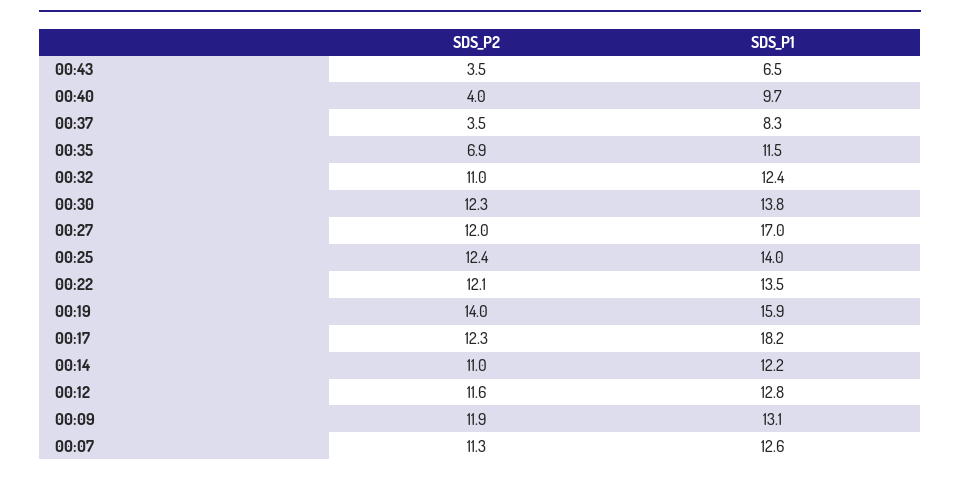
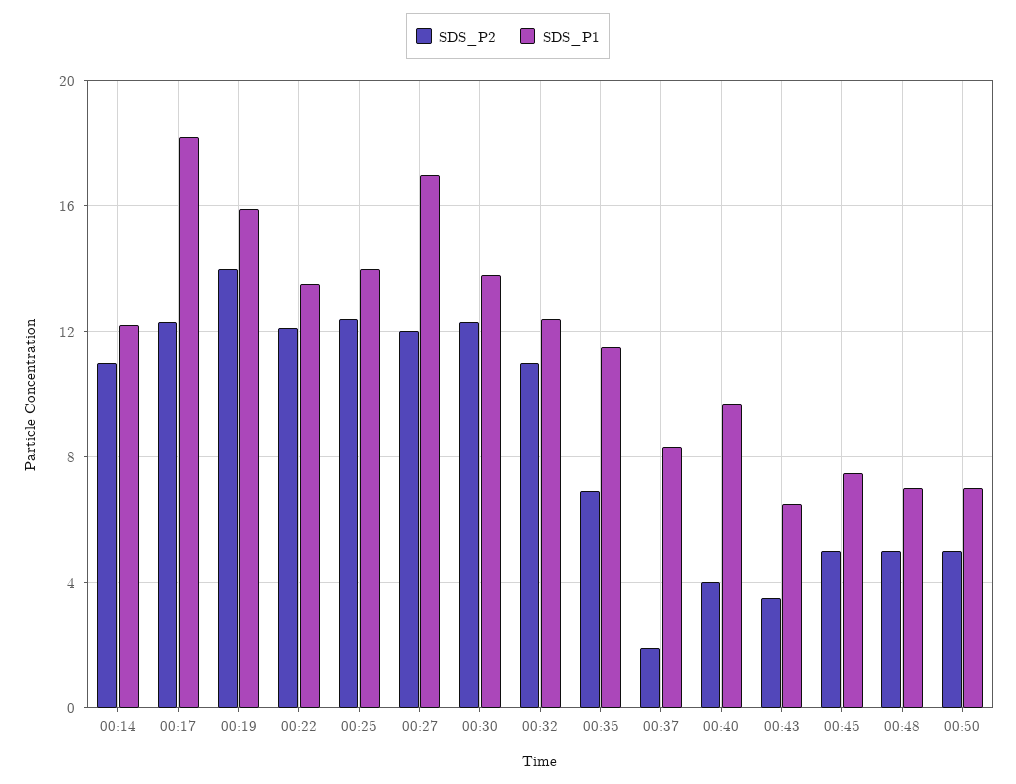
SDS_P2, 00:37: 3.5 -> 2
SDS_P2, 00:12: 11.6 -> none
SDS_P1, 00:12: 12.8 -> none
SDS_P2, 00:09: 11.9 -> none
SDS_P1, 00:09: 13.1 -> none
SDS_P2, 00:07: 11.3 -> none
SDS_P1, 00:07: 12.6 -> none
SDS_P2, 00:45: none -> 5
SDS_P1, 00:45: none -> 7.5
SDS_P2, 00:48: none -> 5
SDS_P1, 00:48: none -> 7
SDS_P2, 00:50: none -> 5
SDS_P1, 00:50: none -> 7

